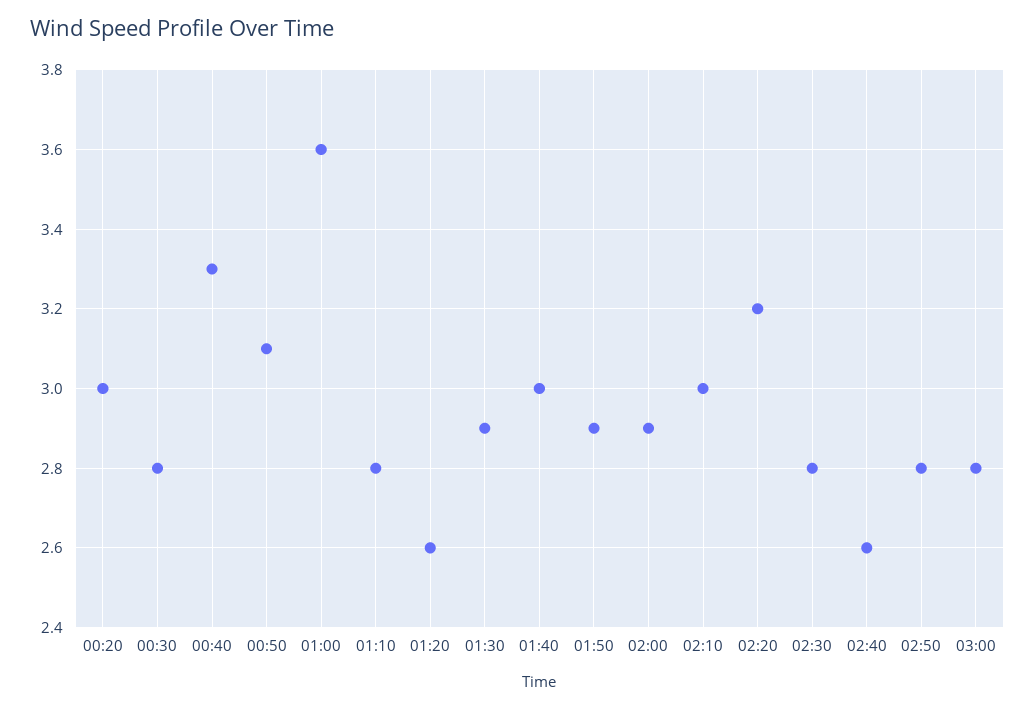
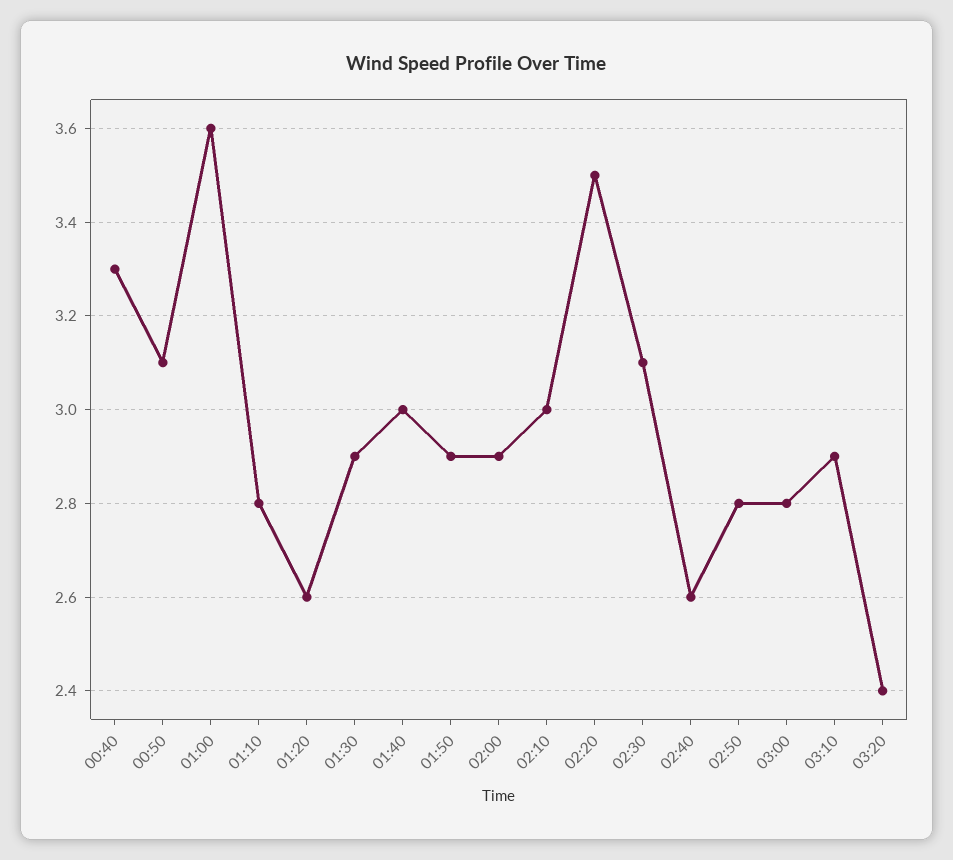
00:20: 3 -> none
00:30: 2.8 -> none
02:20: 3.2 -> 3.5
02:30: 2.8 -> 3.1
03:10: none -> 2.9
03:20: none -> 2.4

